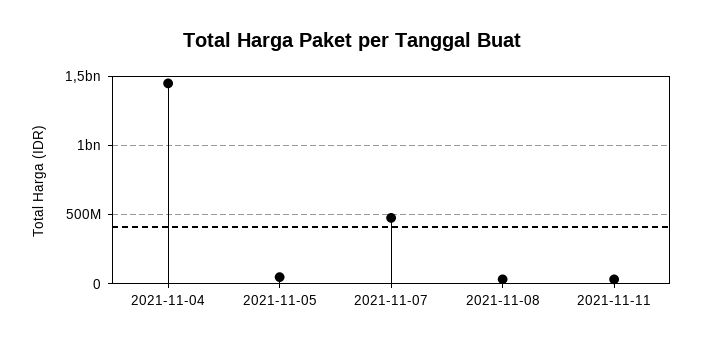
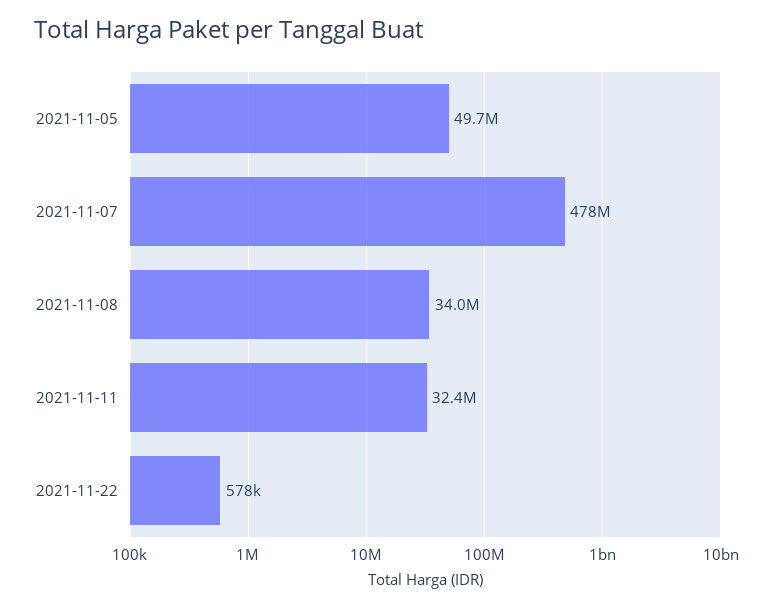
2021-11-04: 1450000000 -> none
2021-11-22: none -> 578000

